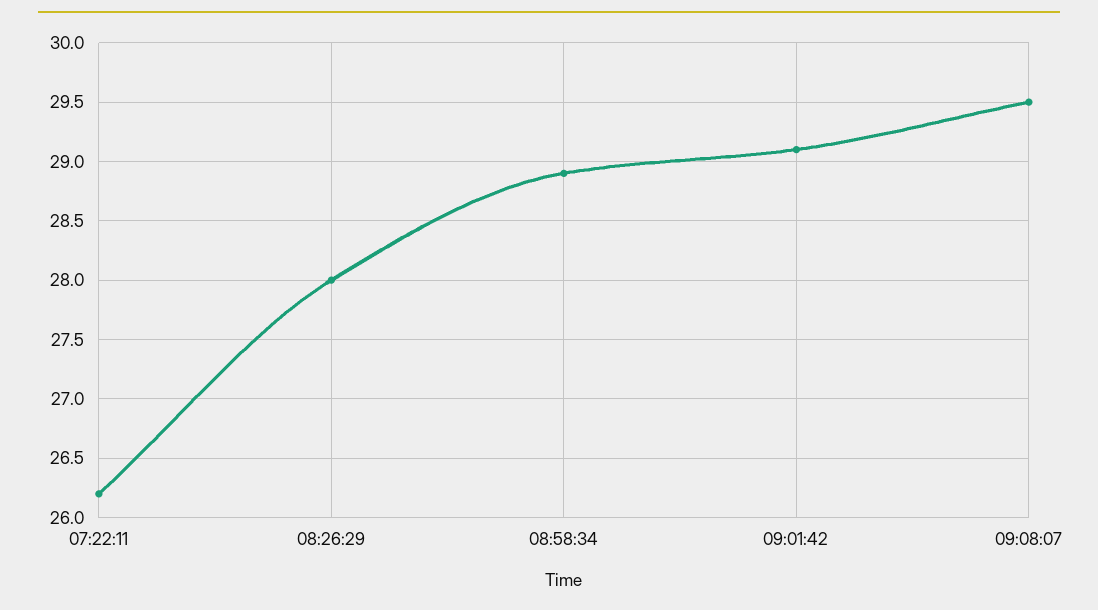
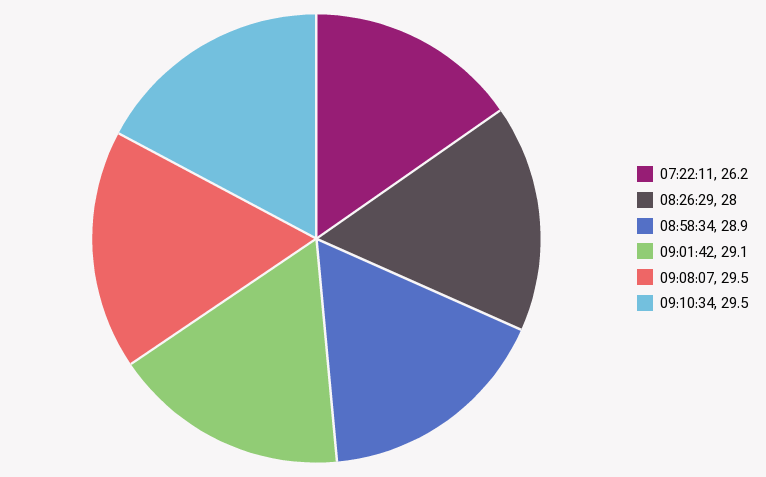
09:10:34: none -> 29.5

